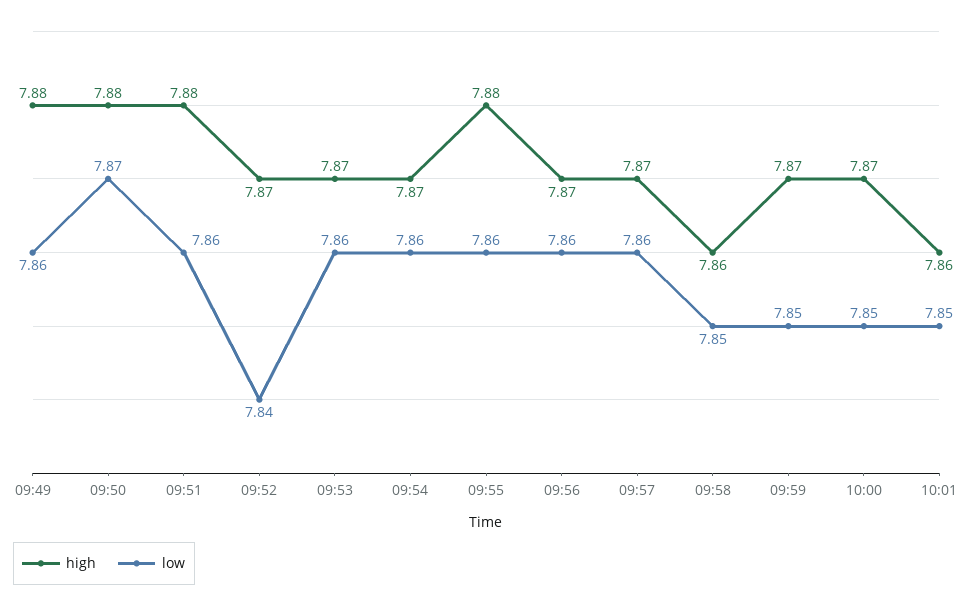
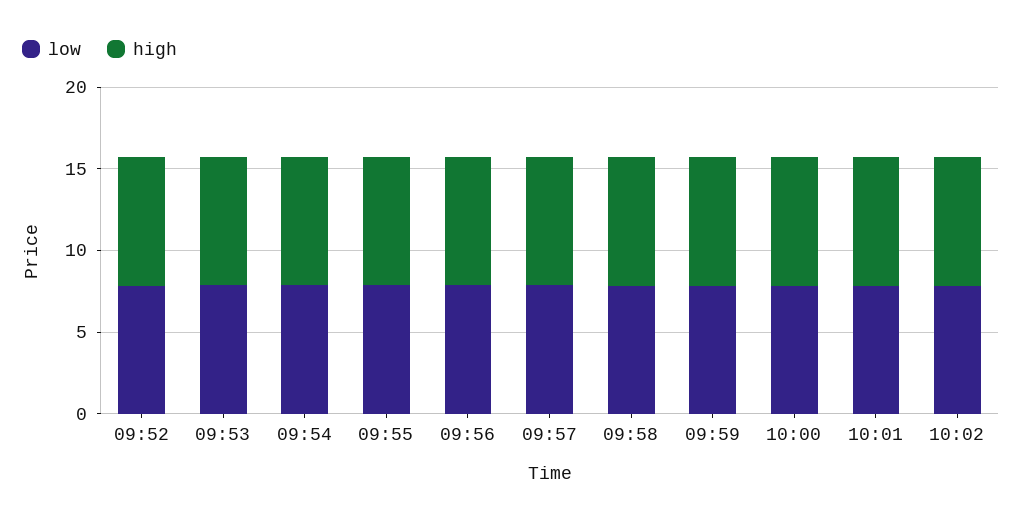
high, 09:49: 7.88 -> none
low, 09:49: 7.86 -> none
high, 09:50: 7.88 -> none
low, 09:50: 7.87 -> none
high, 09:51: 7.88 -> none
low, 09:51: 7.86 -> none
low, 10:02: none -> 8
high, 10:02: none -> 8

